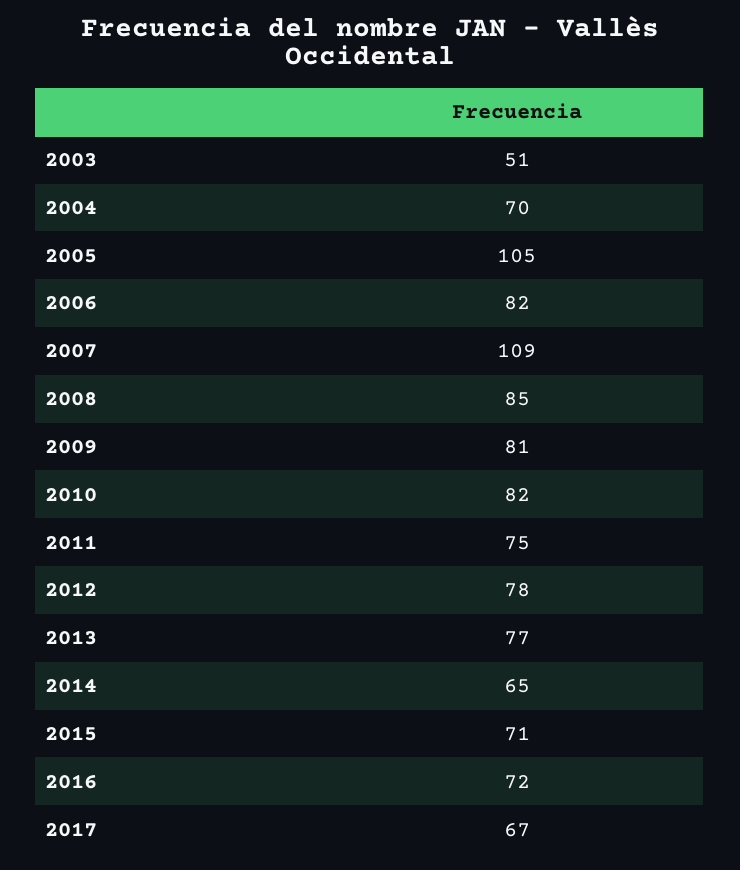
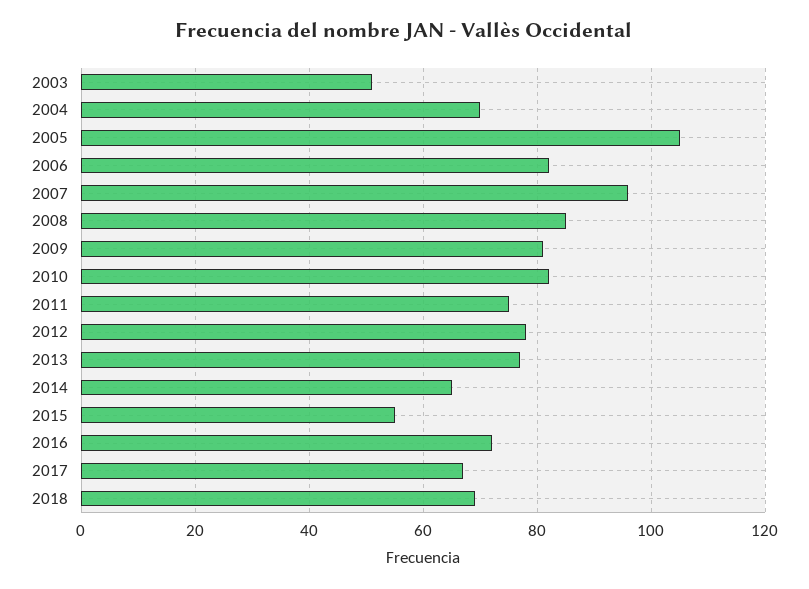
2007: 109 -> 95
2015: 71 -> 55
2018: none -> 70

